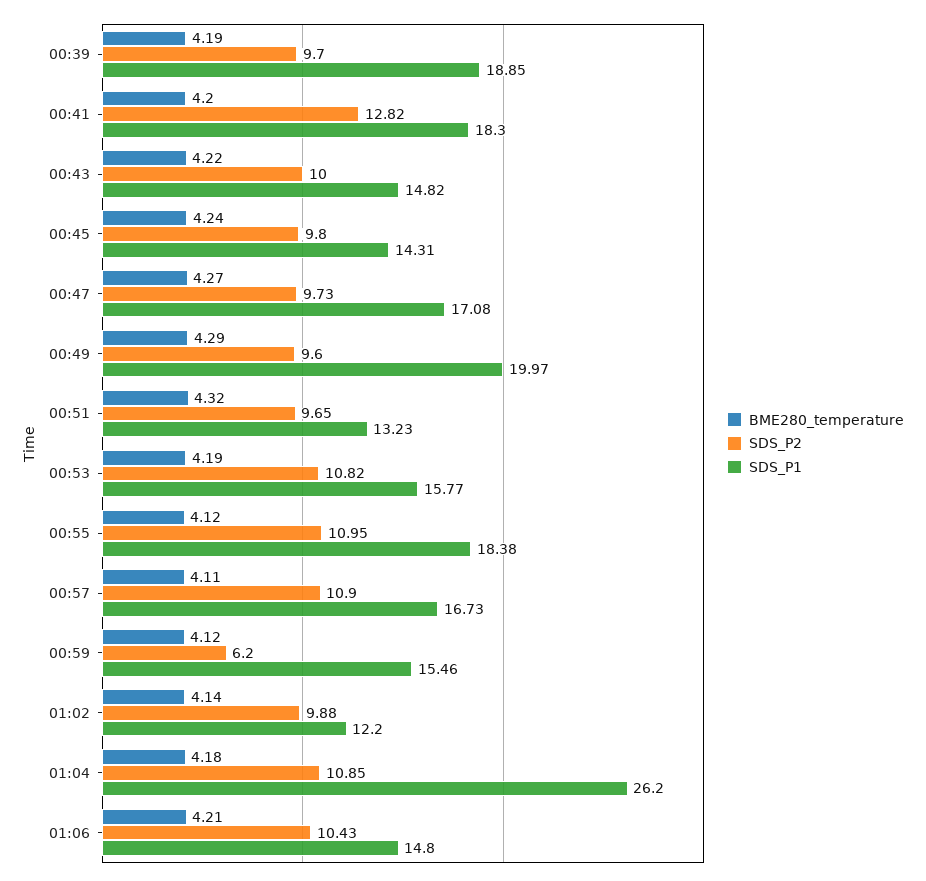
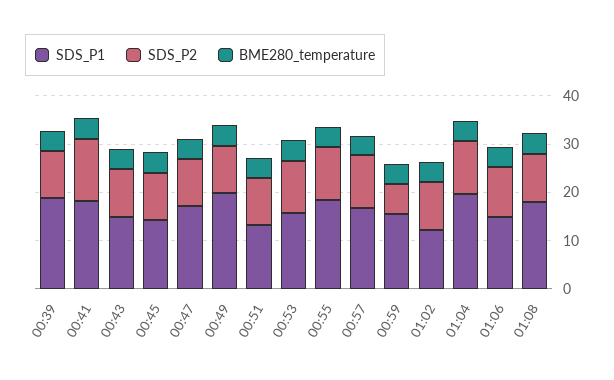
SDS_P1, 01:04: 26.2 -> 20
SDS_P1, 01:08: none -> 18
SDS_P2, 01:08: none -> 10
BME280_temperature, 01:08: none -> 4

